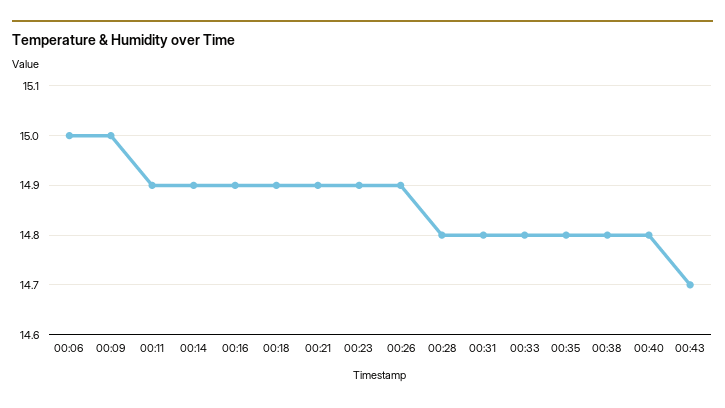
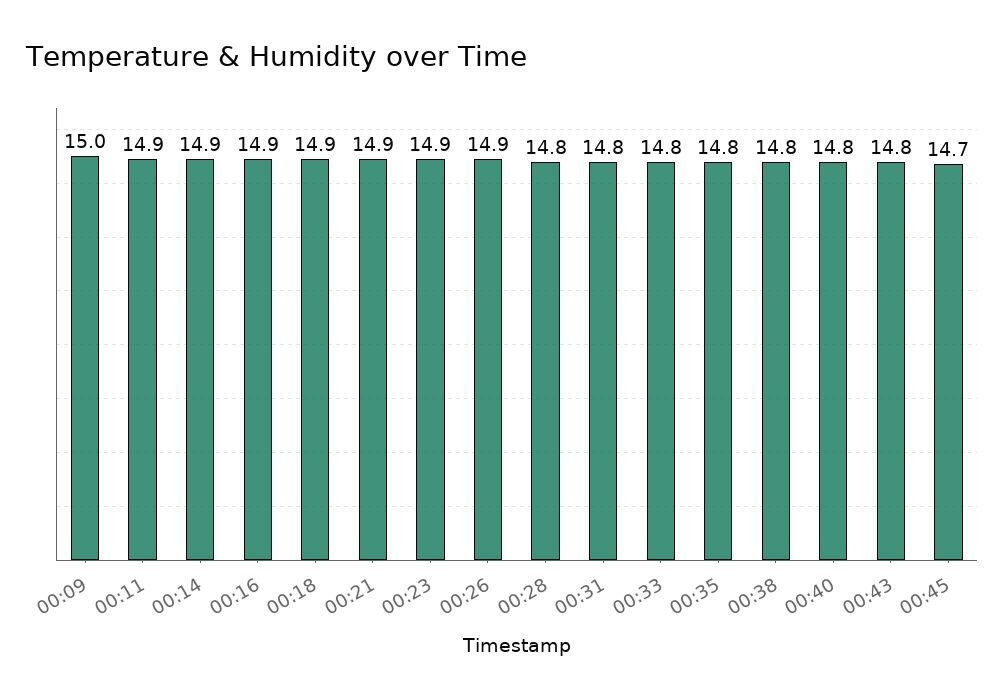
00:06: 15 -> none
00:43: 14.7 -> 14.8
00:45: none -> 14.7

